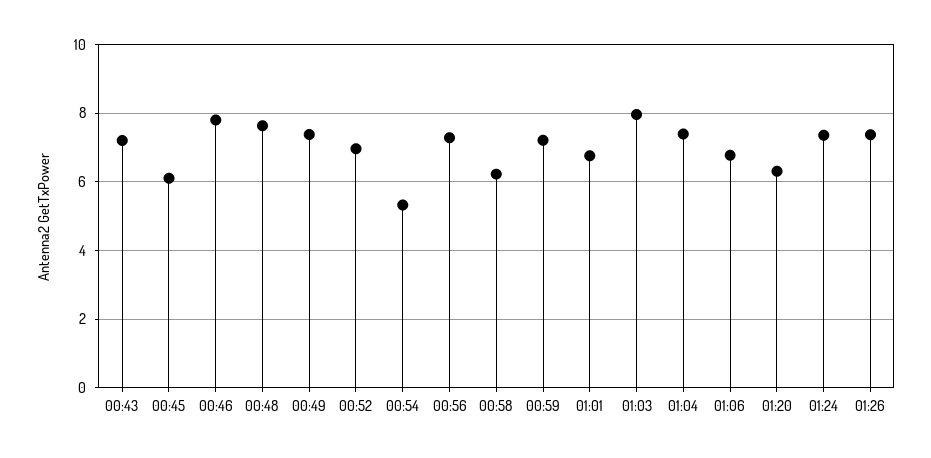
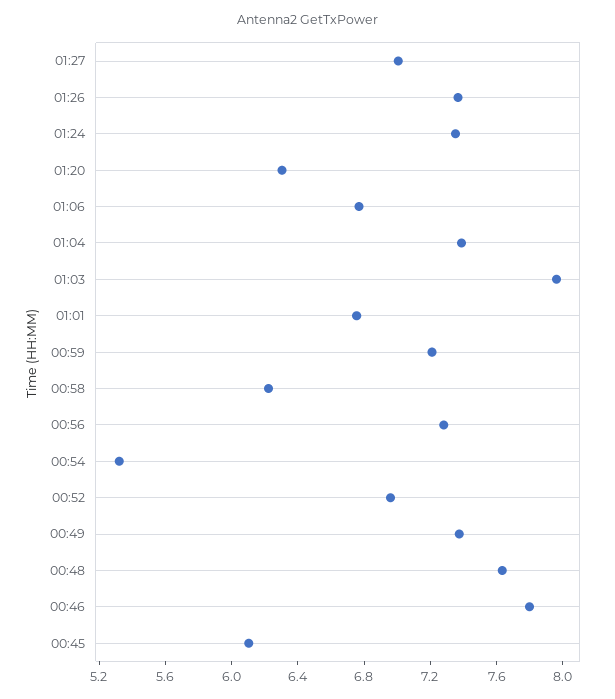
00:43: 7.2 -> none
01:27: none -> 7

